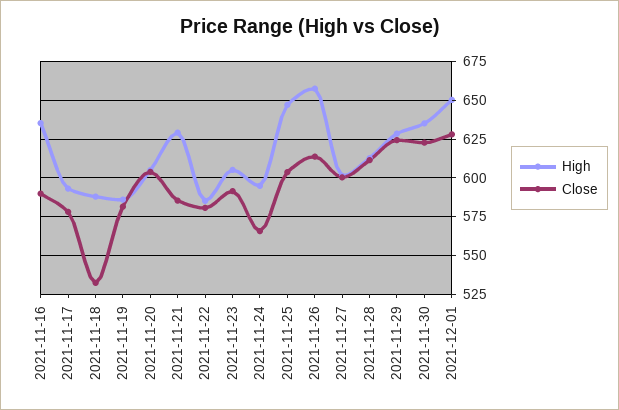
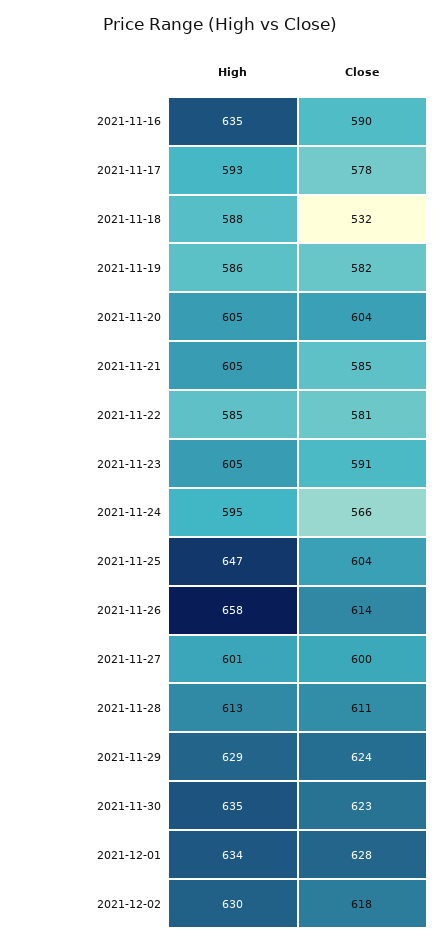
High, 2021-11-21: 630 -> 605
High, 2021-12-01: 650 -> 634
High, 2021-12-02: none -> 630
Close, 2021-12-02: none -> 618

